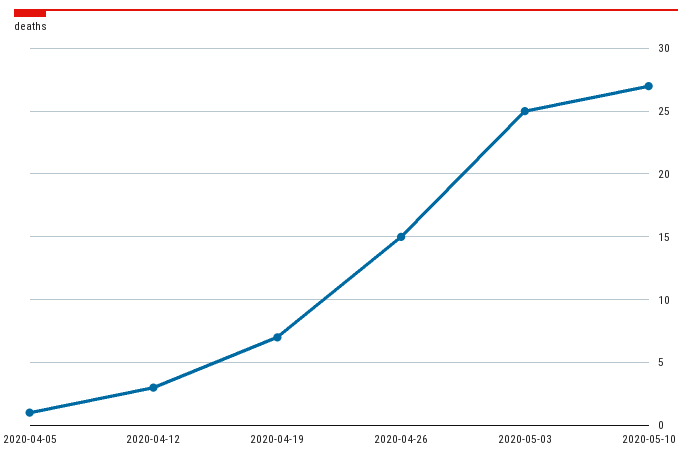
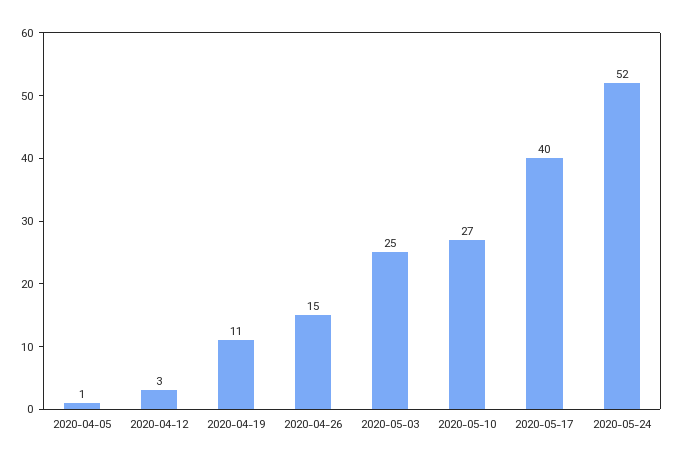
2020-04-19: 7 -> 11
2020-05-17: none -> 40
2020-05-24: none -> 52

